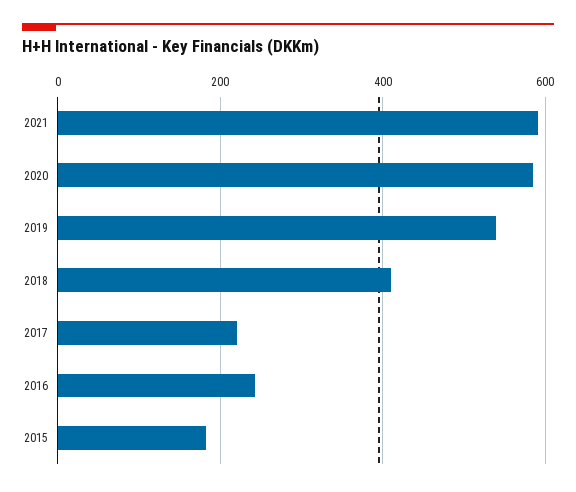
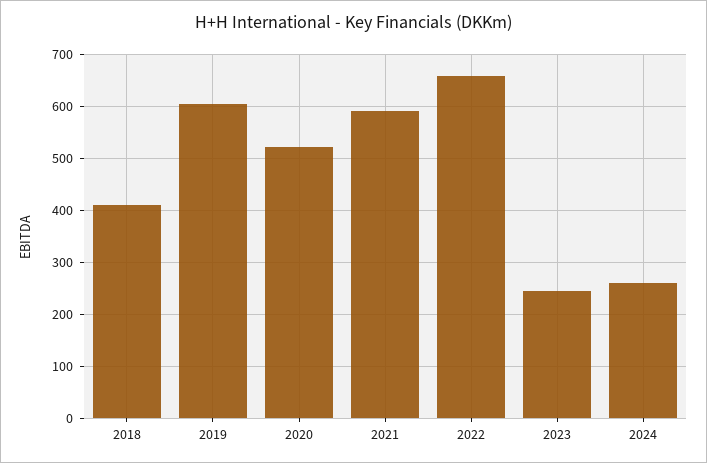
2020: 580 -> 520
2019: 540 -> 600
2017: 220 -> none
2016: 240 -> none
2015: 180 -> none
2022: none -> 660
2023: none -> 240
2024: none -> 260

